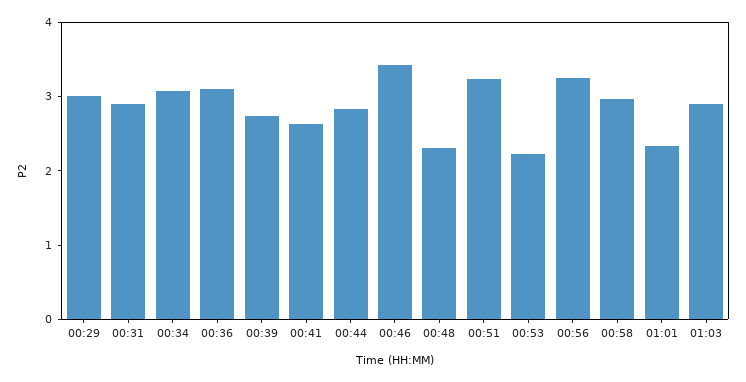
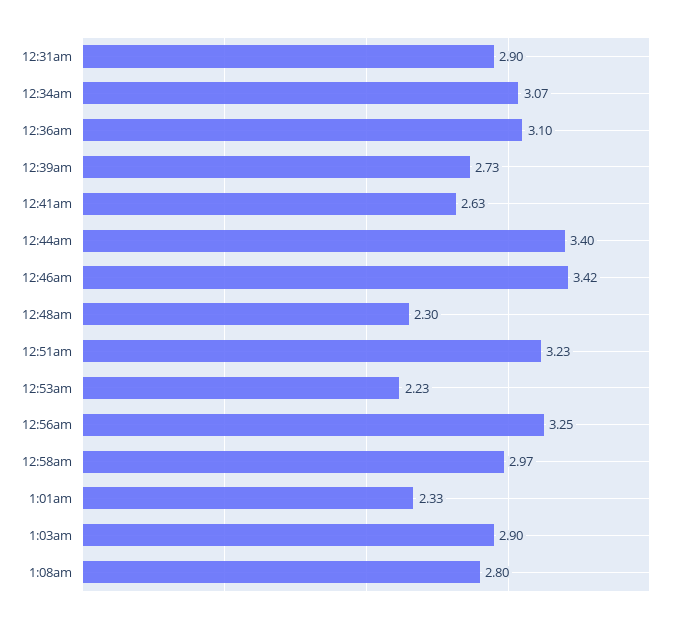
00:29: 3 -> none
00:44: 2.8 -> 3.4
1:08am: none -> 2.8

